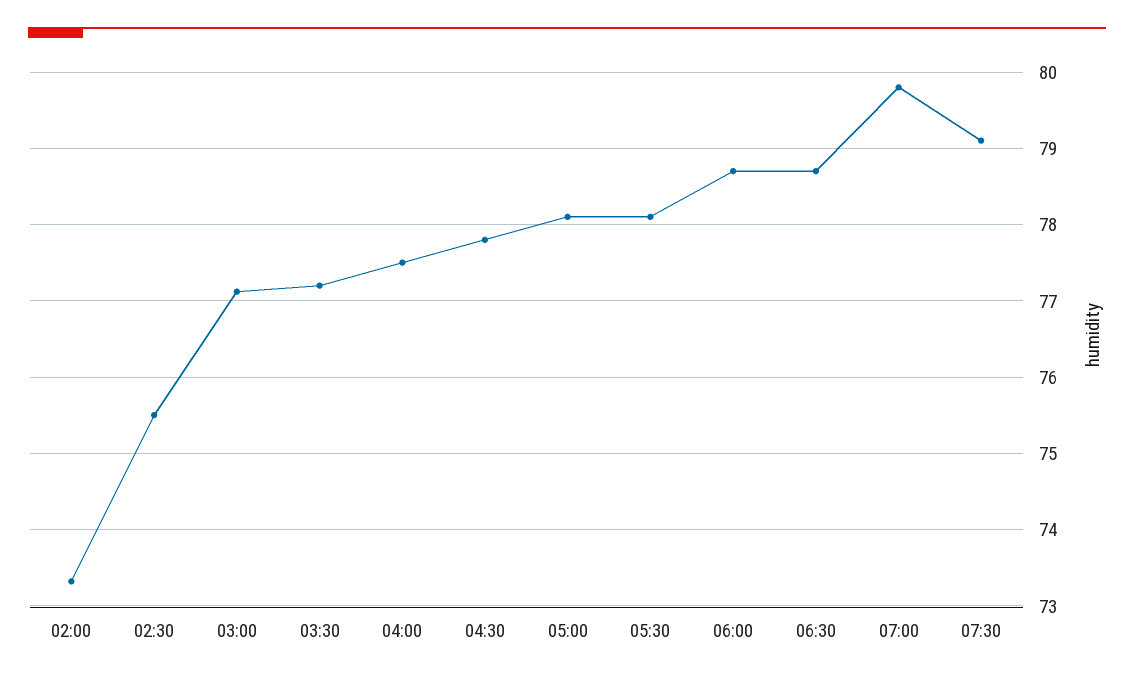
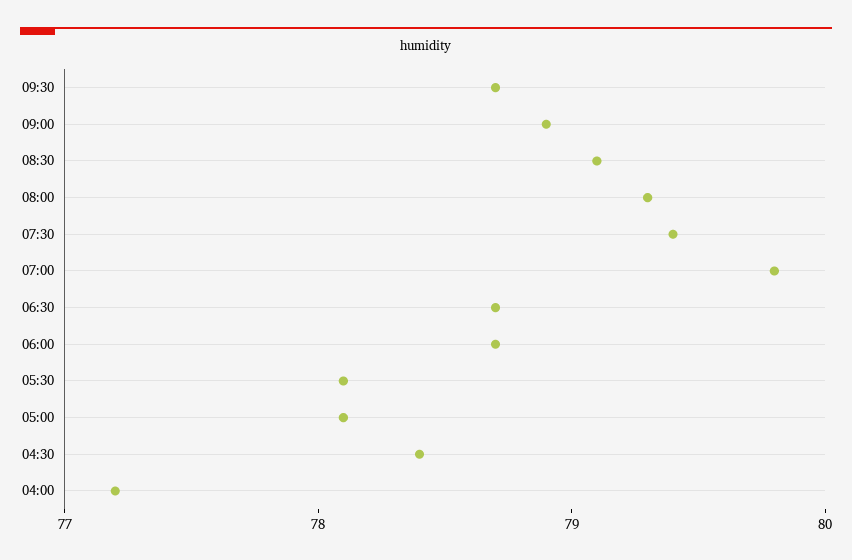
02:00: 73.3 -> none
02:30: 75.5 -> none
03:00: 77.1 -> none
03:30: 77.2 -> none
04:00: 77.5 -> 77.2
04:30: 77.8 -> 78.4
07:30: 79.1 -> 79.4
09:30: none -> 78.7
09:00: none -> 78.9
08:30: none -> 79.1
08:00: none -> 79.3

